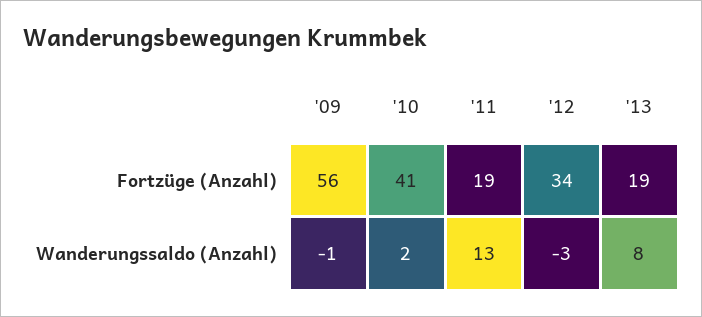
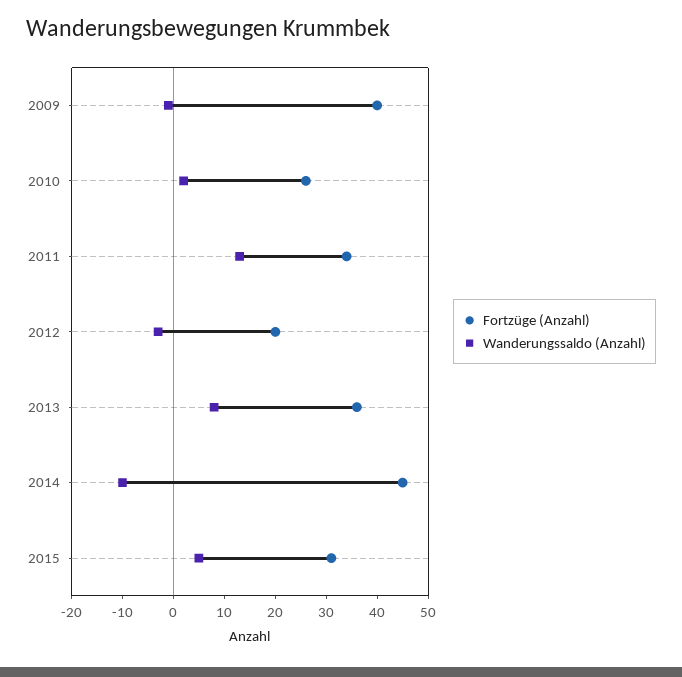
Fortzüge (Anzahl), '09: 56 -> 40
Fortzüge (Anzahl), '10: 41 -> 25
Fortzüge (Anzahl), '11: 19 -> 35
Fortzüge (Anzahl), '12: 34 -> 20
Fortzüge (Anzahl), '13: 19 -> 35
Fortzüge (Anzahl), 2014: none -> 45
Wanderungssaldo (Anzahl), 2014: none -> -10
Fortzüge (Anzahl), 2015: none -> 30
Wanderungssaldo (Anzahl), 2015: none -> 5

